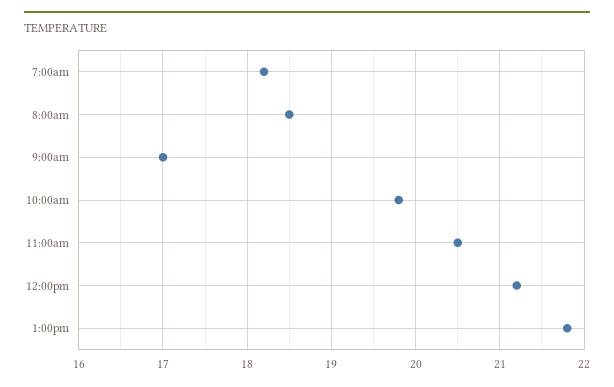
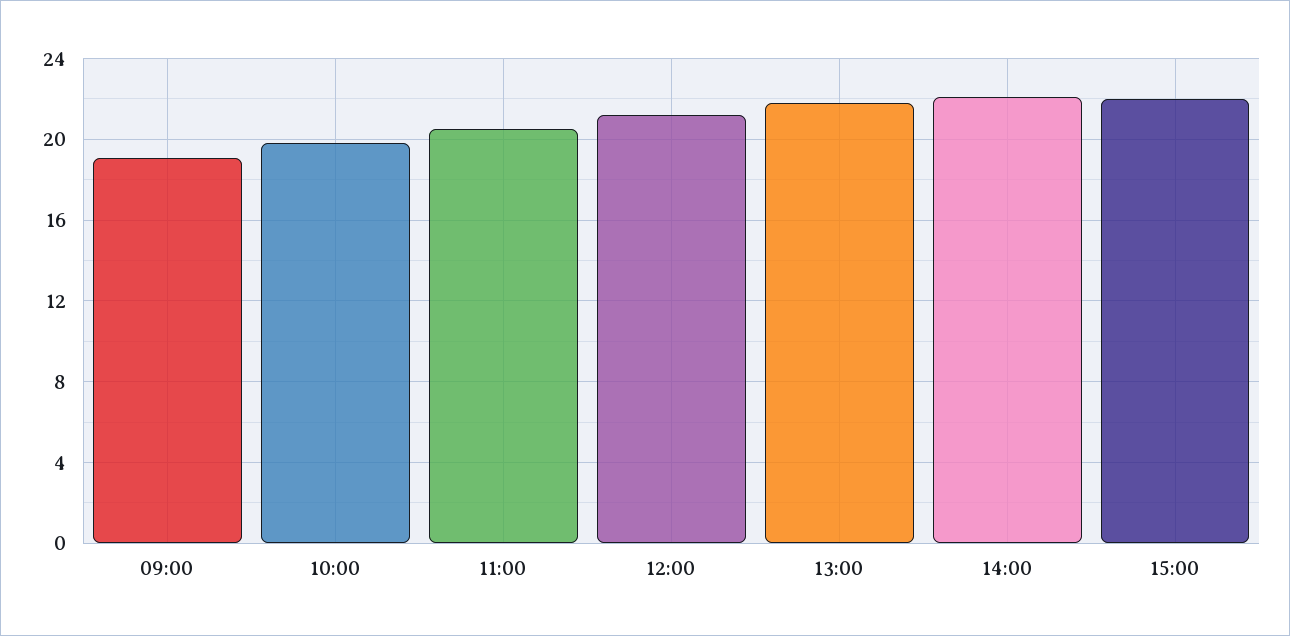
7:00am: 18.2 -> none
8:00am: 18.5 -> none
9:00am: 17 -> 19
14:00: none -> 22
15:00: none -> 22

